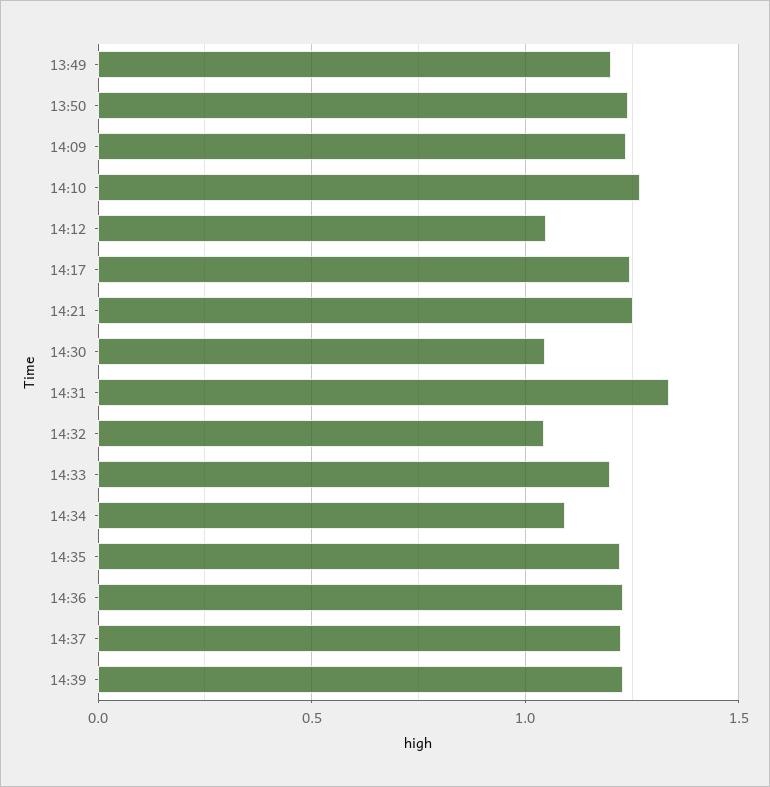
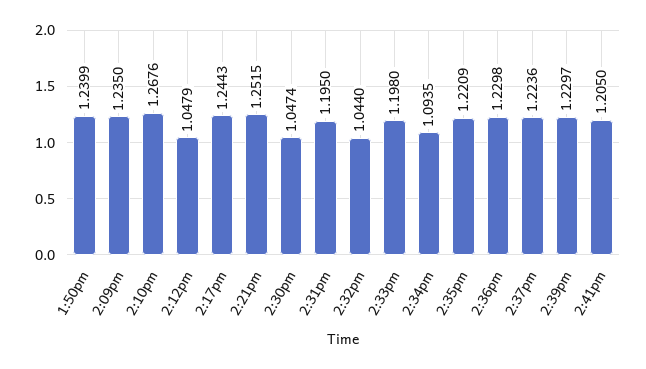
13:49: 1.2 -> none
14:31: 1.35 -> 1.195
2:41pm: none -> 1.205

